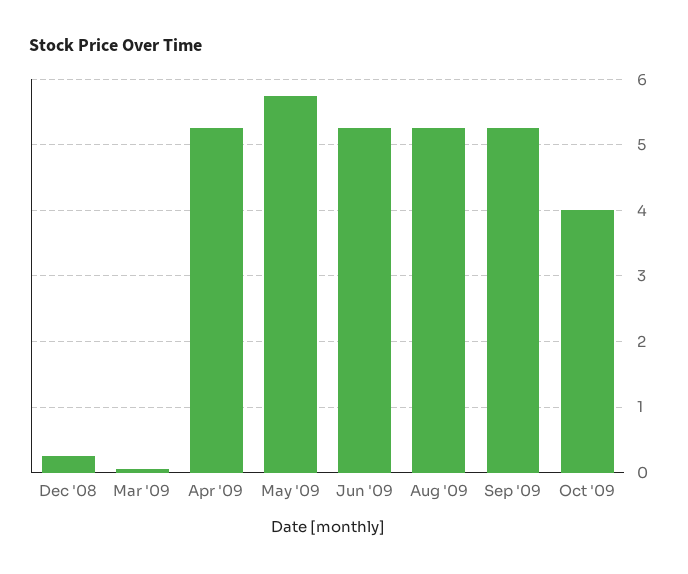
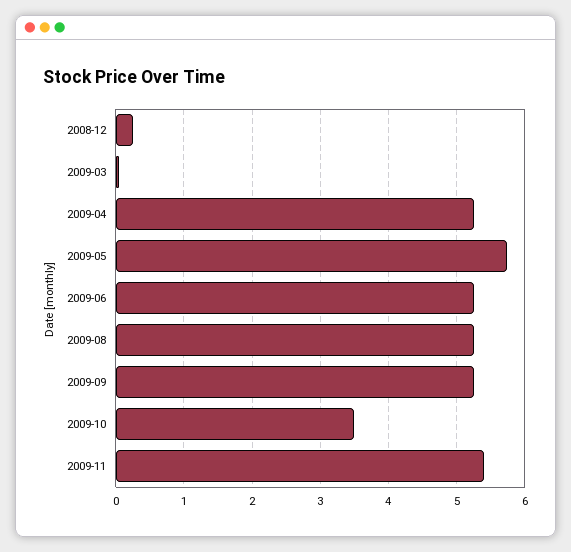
Oct '09: 4 -> 3.5
2009-11: none -> 5.4

